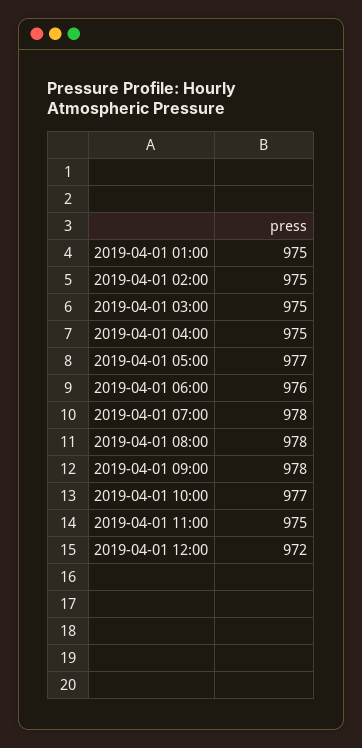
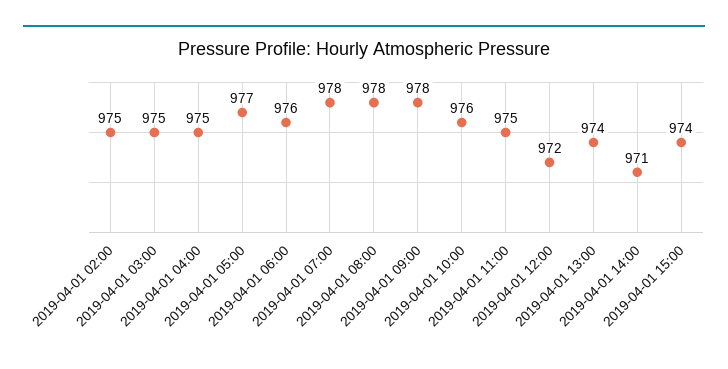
2019-04-01 01:00: 975 -> none
2019-04-01 10:00: 977 -> 976
2019-04-01 13:00: none -> 974
2019-04-01 14:00: none -> 971
2019-04-01 15:00: none -> 974

